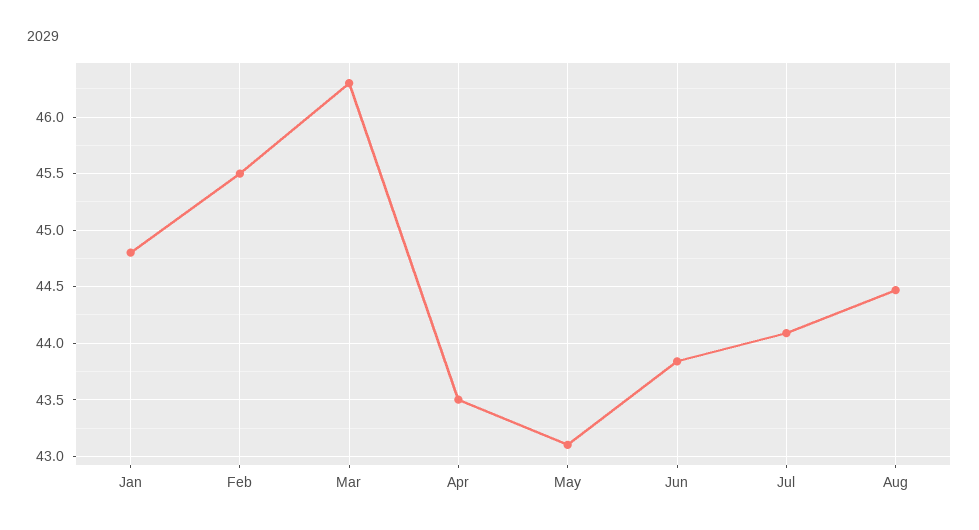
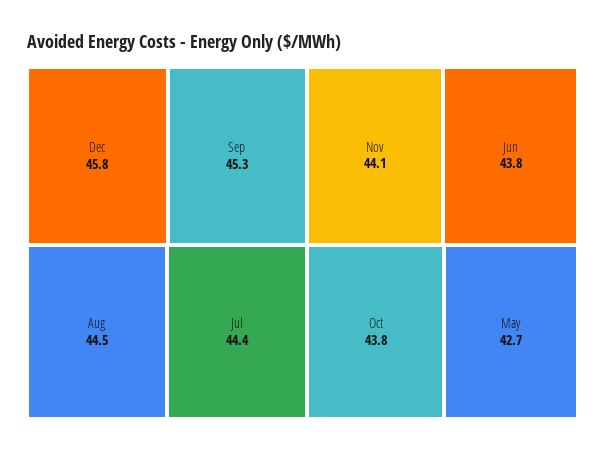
Jan: 44.8 -> none
Feb: 45.5 -> none
Mar: 46.3 -> none
Apr: 43.5 -> none
May: 43.1 -> 42.7
Jul: 44.1 -> 44.4
Dec: none -> 45.8
Sep: none -> 45.3
Nov: none -> 44.1
Oct: none -> 43.8

